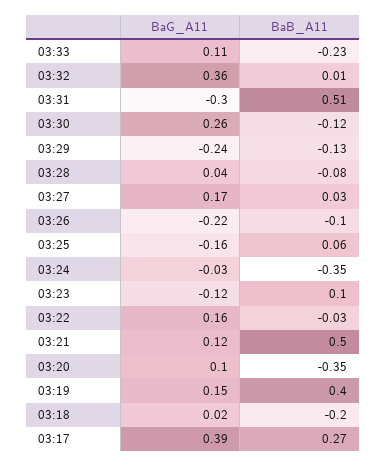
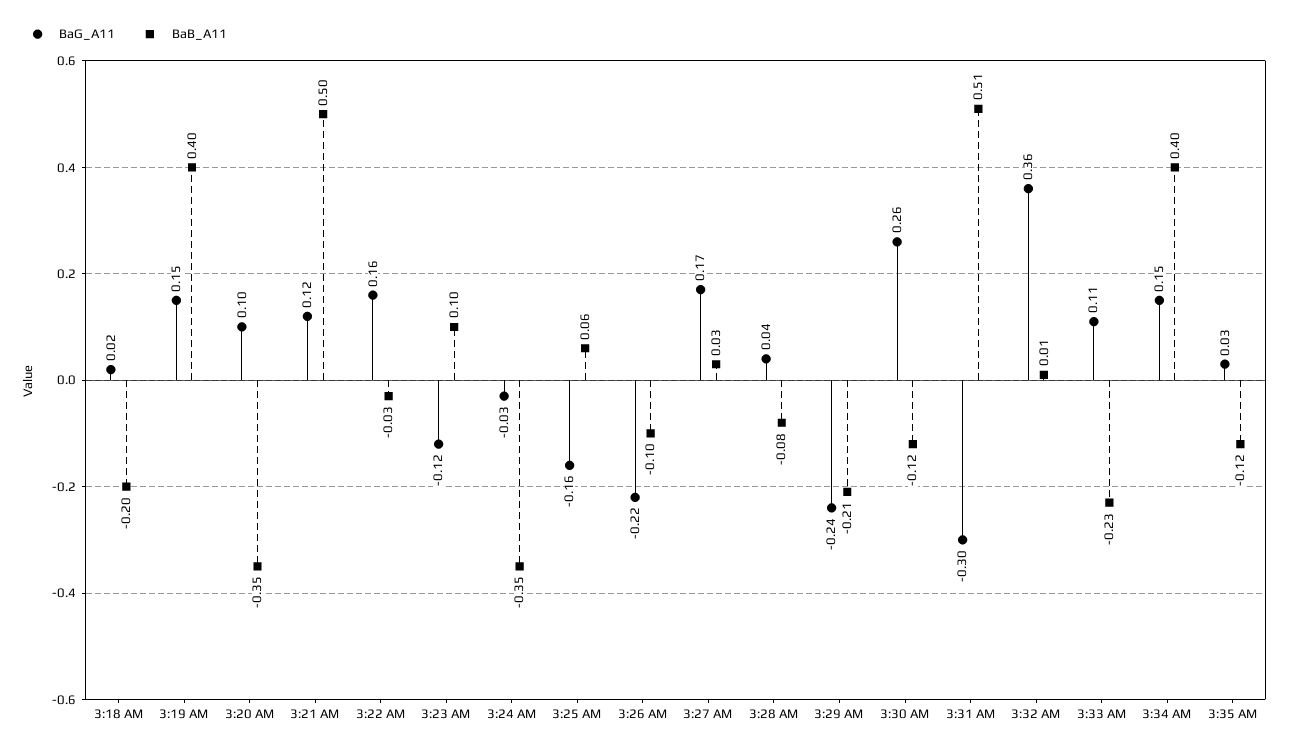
BaB_A11, 03:29: -0.13 -> -0.21
BaG_A11, 03:17: 0.39 -> none
BaB_A11, 03:17: 0.27 -> none
BaG_A11, 3:34 AM: none -> 0.15
BaB_A11, 3:34 AM: none -> 0.4
BaG_A11, 3:35 AM: none -> 0.03
BaB_A11, 3:35 AM: none -> -0.12

